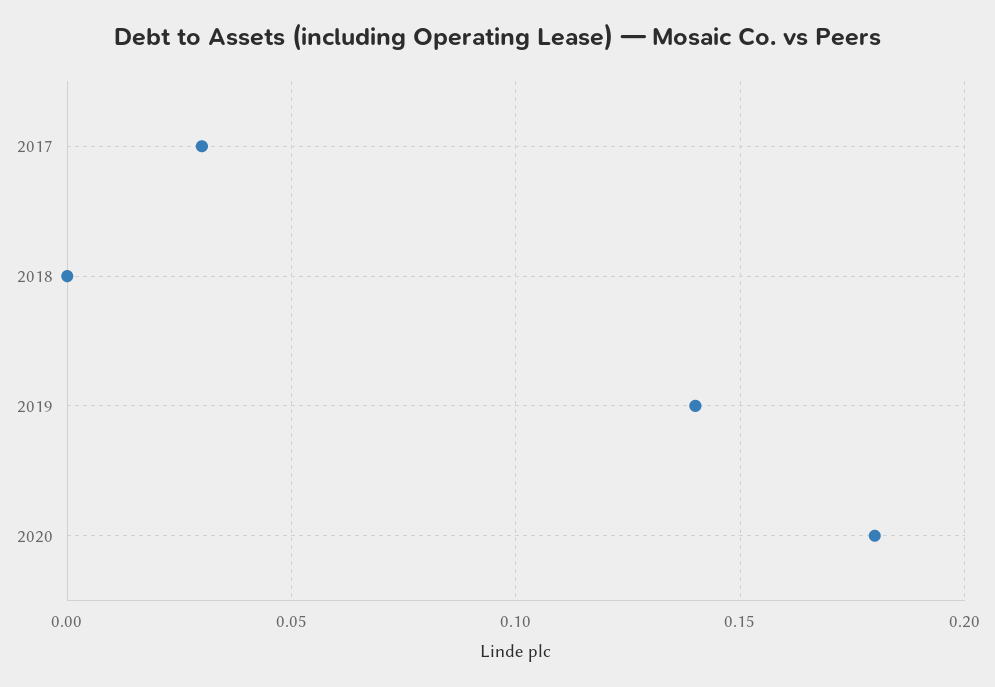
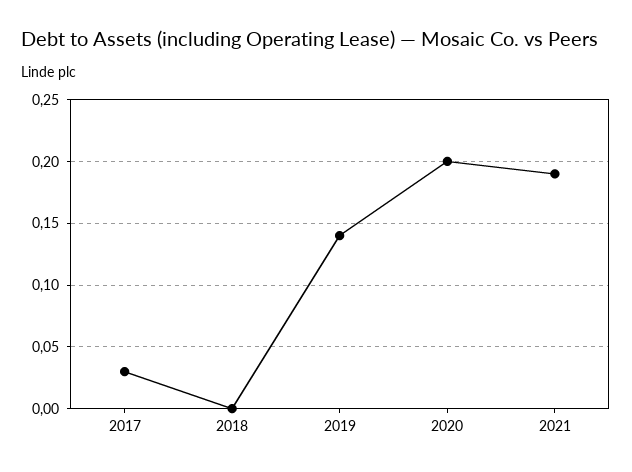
2020: 0.18 -> 0.2
2021: none -> 0.19

